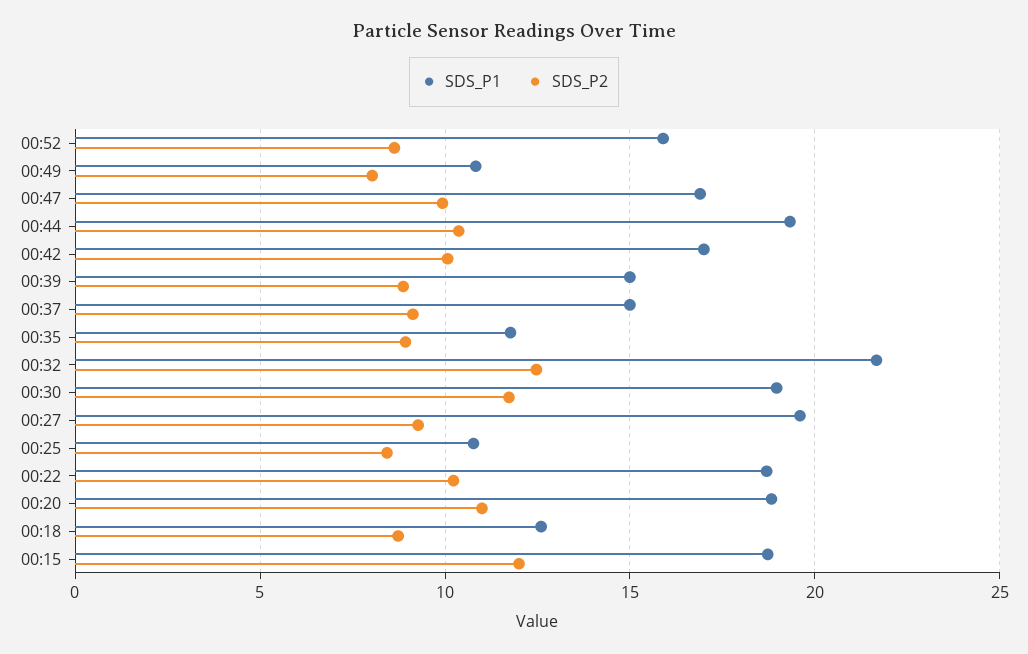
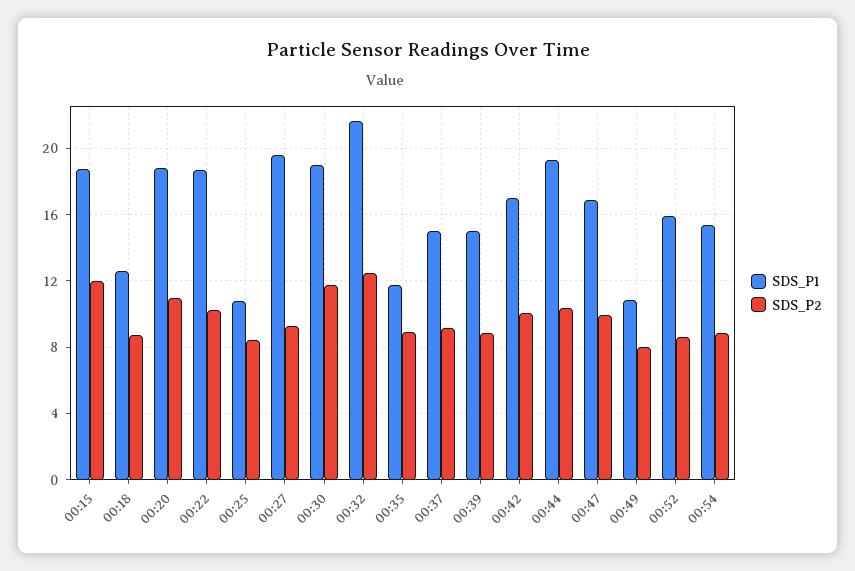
SDS_P1, 00:54: none -> 15.5
SDS_P2, 00:54: none -> 9

